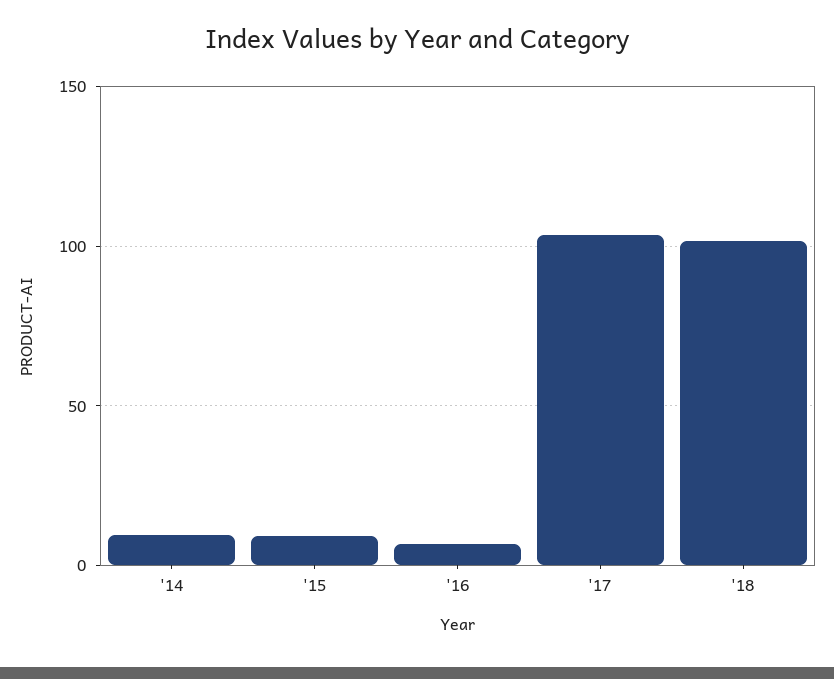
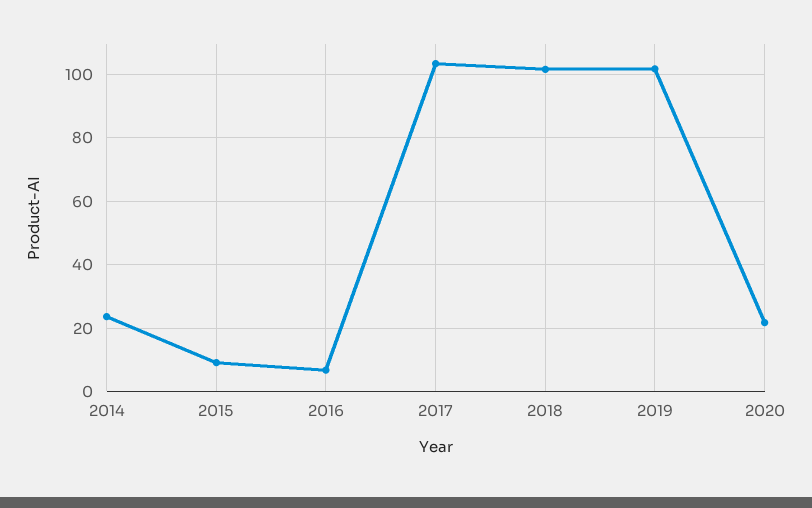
'14: 10 -> 24
2019: none -> 102
2020: none -> 22

